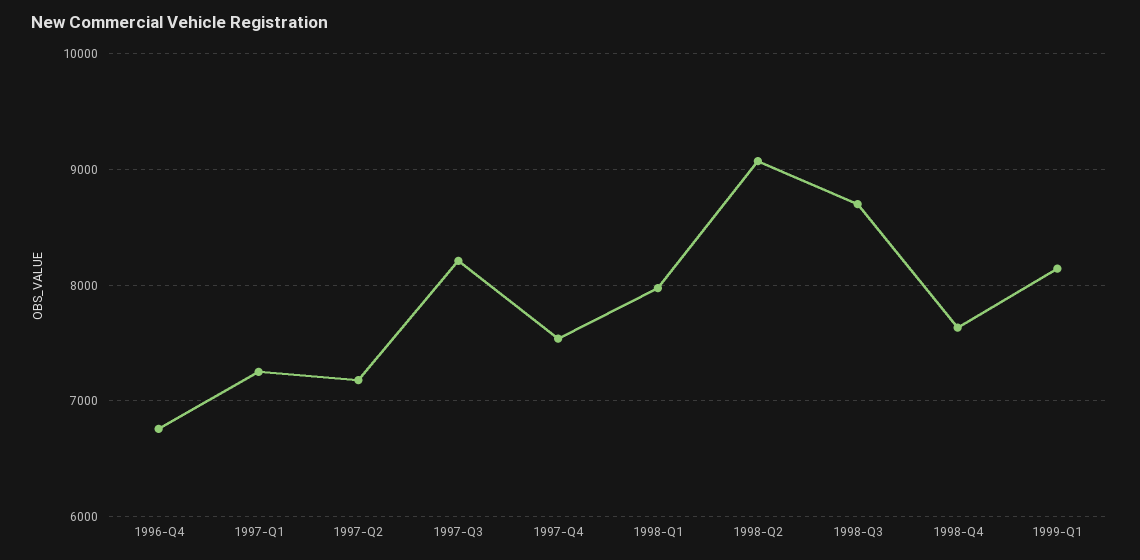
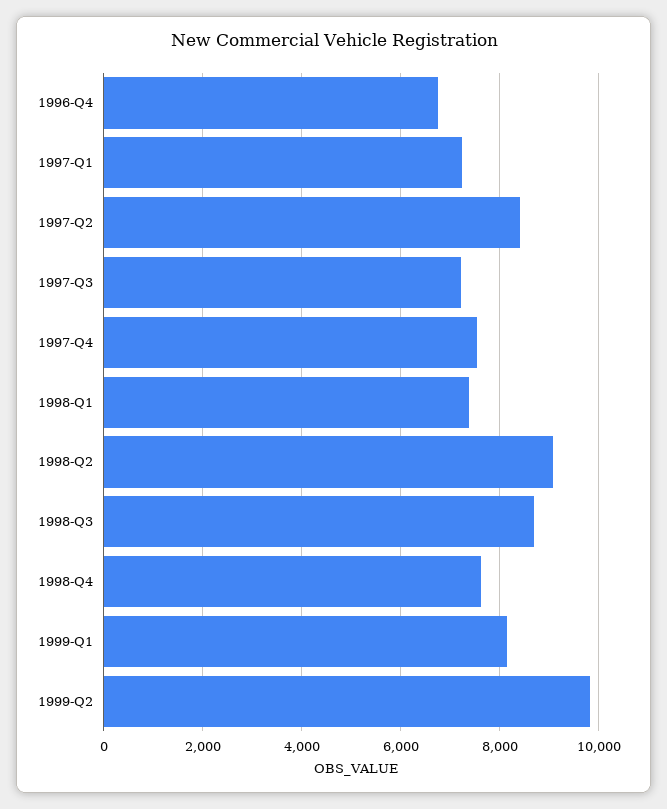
1997-Q2: 7200 -> 8400
1997-Q3: 8200 -> 7200
1998-Q1: 8000 -> 7400
1999-Q2: none -> 9800

